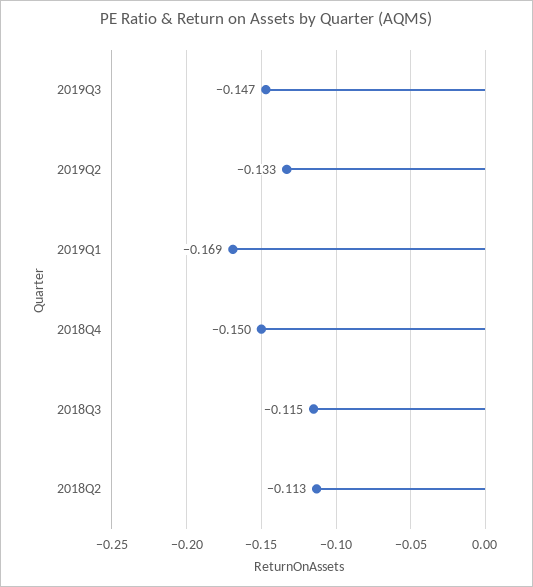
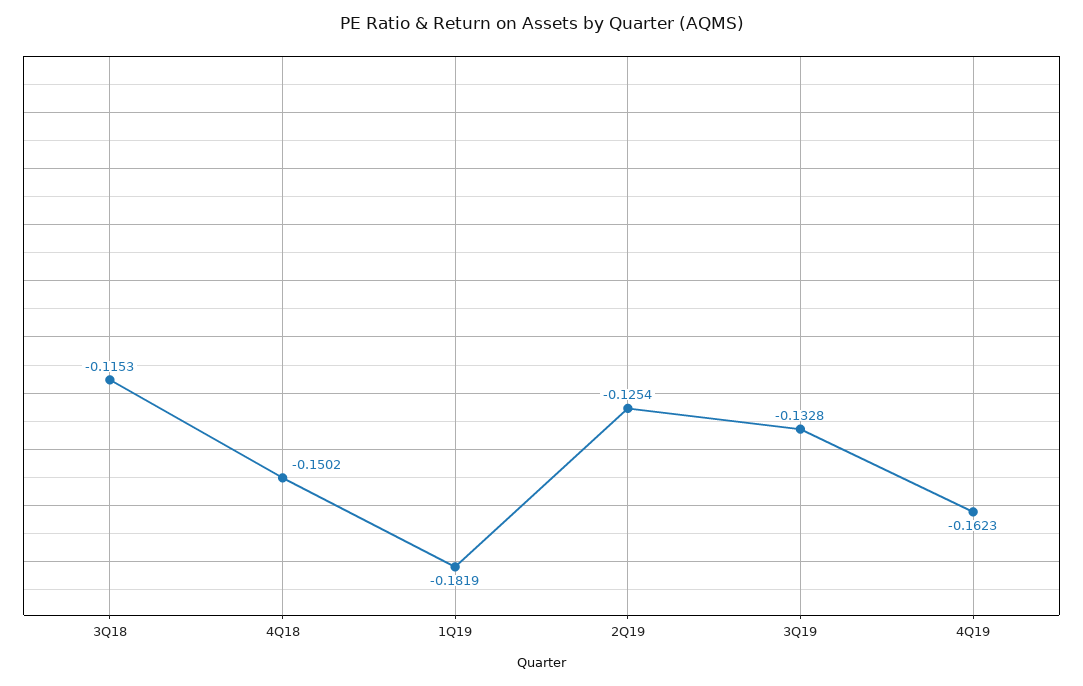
2019Q3: -0.147 -> -0.1328
2019Q2: -0.133 -> -0.1254
2019Q1: -0.169 -> -0.1819
2018Q2: -0.113 -> none
4Q19: none -> -0.1623

